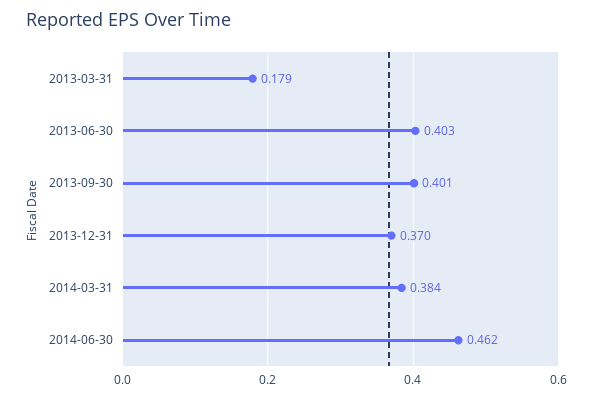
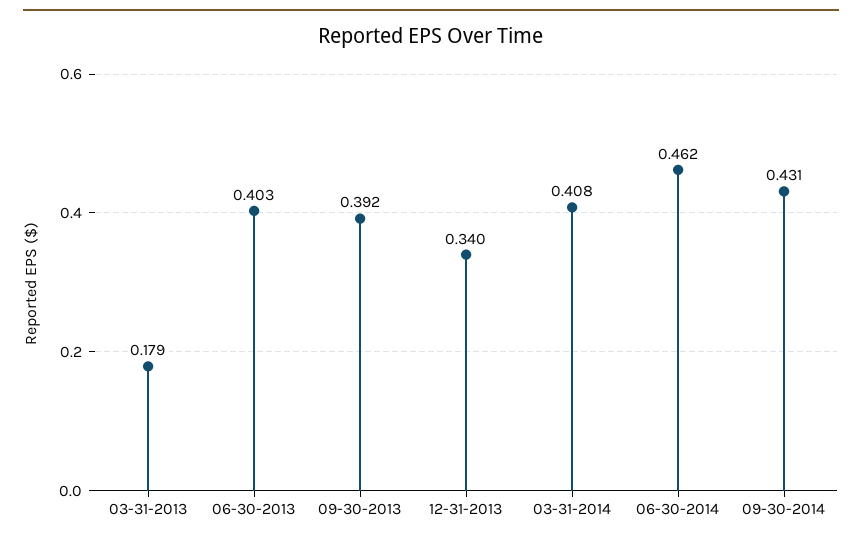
2013-09-30: 0.401 -> 0.392
2013-12-31: 0.37 -> 0.34
2014-03-31: 0.384 -> 0.408
09-30-2014: none -> 0.431

